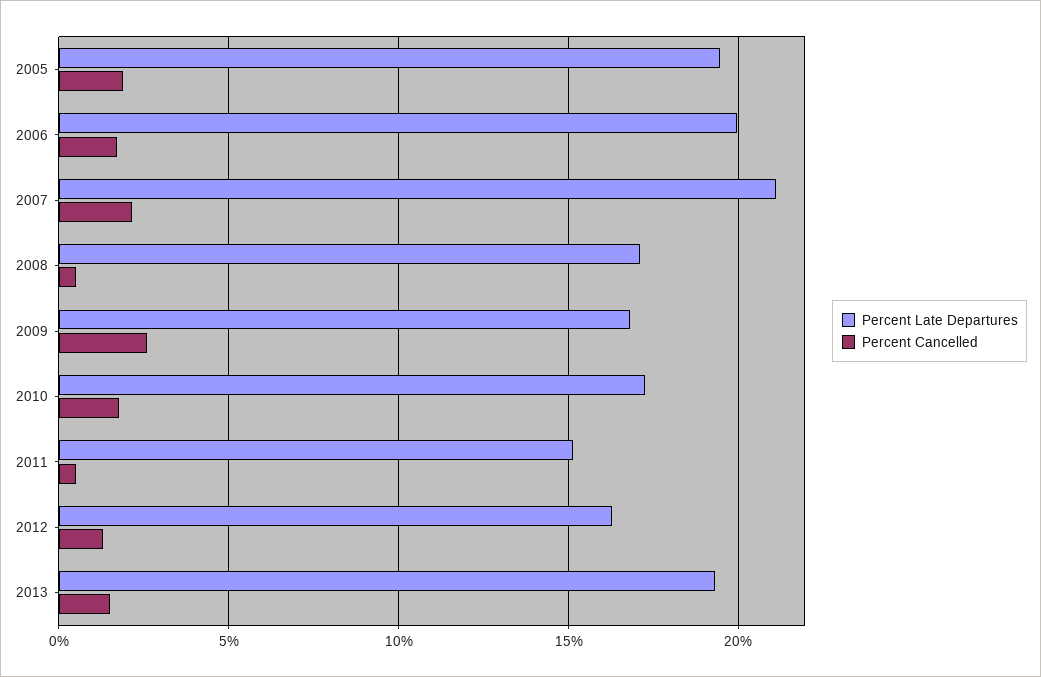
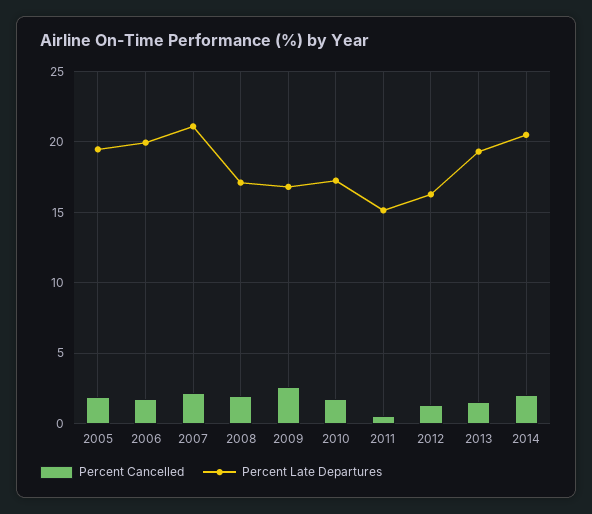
Percent Cancelled, 2008: 0.5 -> 2
Percent Cancelled, 2014: none -> 2
Percent Late Departures, 2014: none -> 20.5

